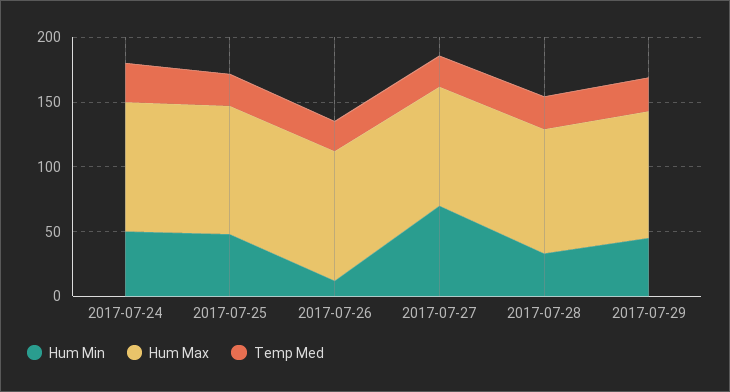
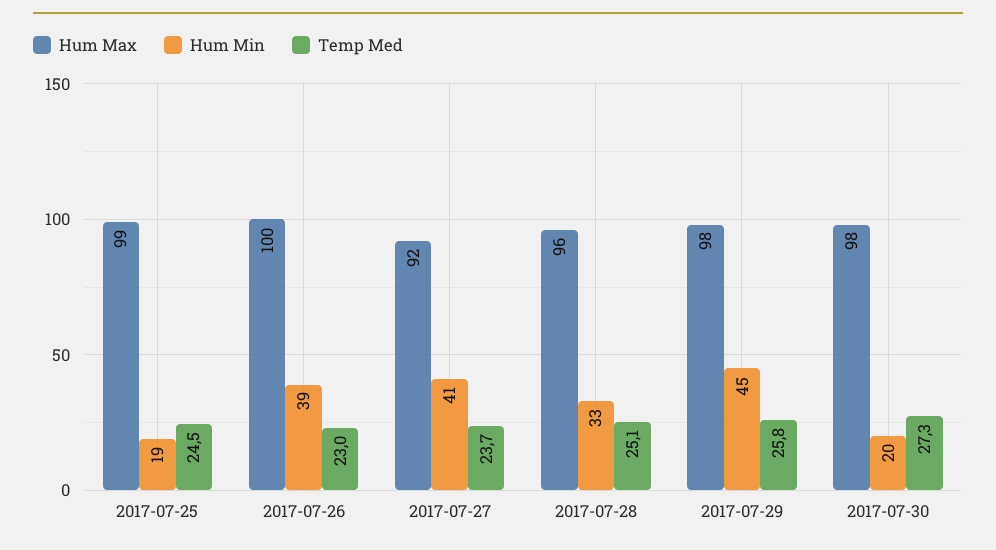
Hum Min, 2017-07-24: 50 -> none
Hum Max, 2017-07-24: 100 -> none
Temp Med, 2017-07-24: 30 -> none
Hum Min, 2017-07-25: 50 -> 19
Hum Min, 2017-07-26: 10 -> 39
Hum Min, 2017-07-27: 70 -> 41
Hum Max, 2017-07-30: none -> 98
Hum Min, 2017-07-30: none -> 20
Temp Med, 2017-07-30: none -> 27.3

